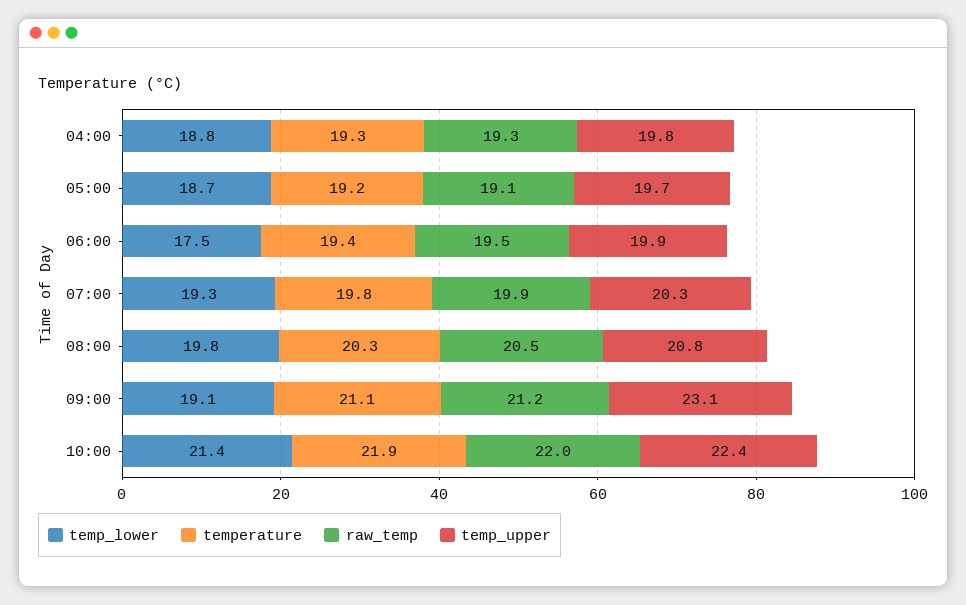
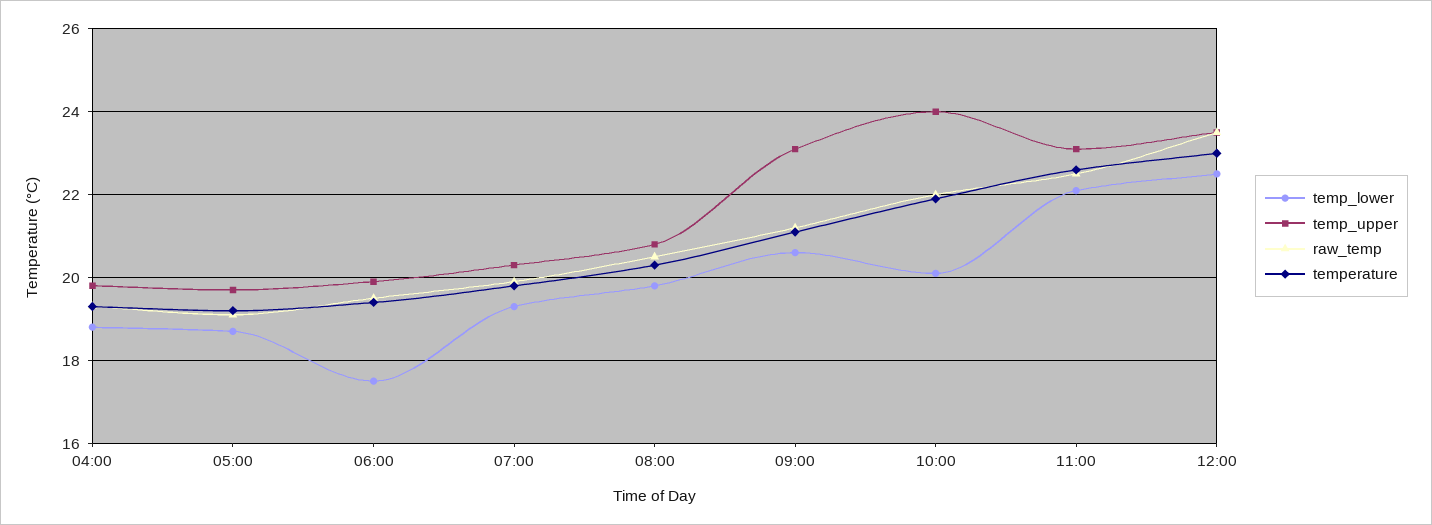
temp_lower, 09:00: 19.1 -> 20.5
temp_lower, 10:00: 21.4 -> 20
temp_upper, 10:00: 22.4 -> 24
temp_lower, 11:00: none -> 22
temp_upper, 11:00: none -> 23
raw_temp, 11:00: none -> 22.5
temperature, 11:00: none -> 22.5
temp_lower, 12:00: none -> 22.5
temp_upper, 12:00: none -> 23.5
raw_temp, 12:00: none -> 23.5
temperature, 12:00: none -> 23

